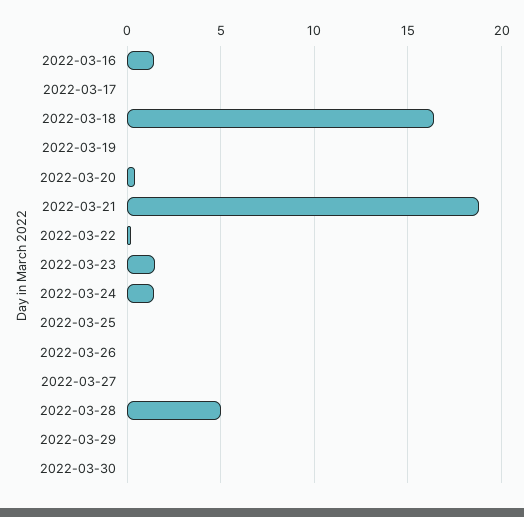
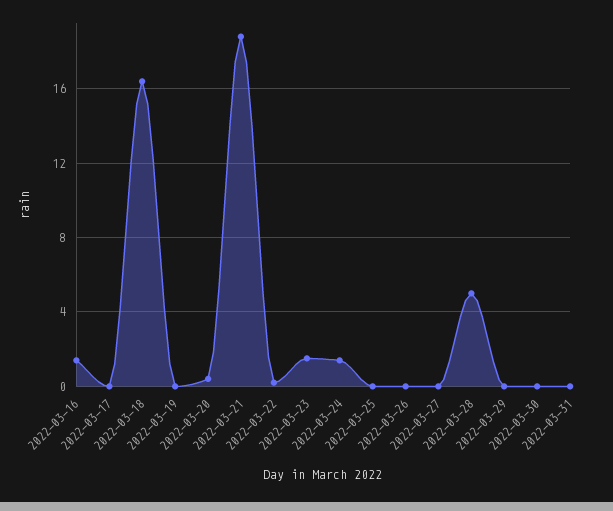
2022-03-31: none -> 0

